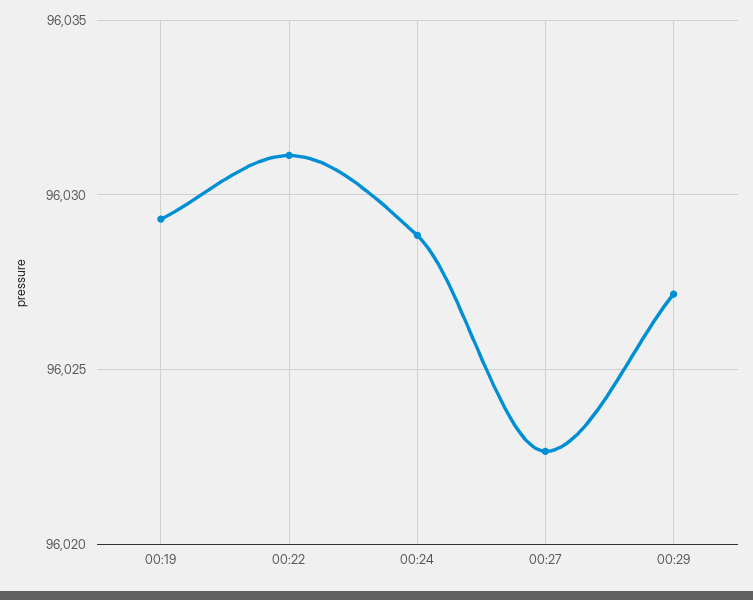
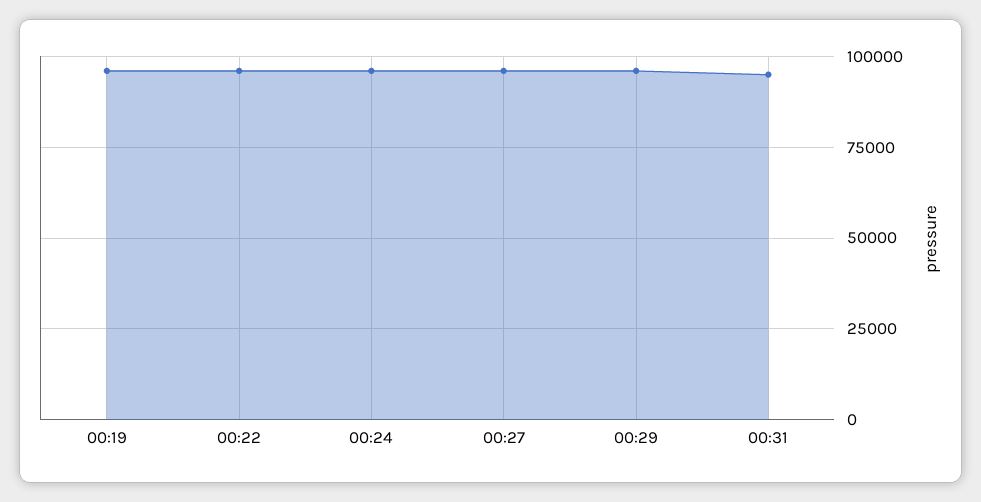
00:31: none -> 95000

